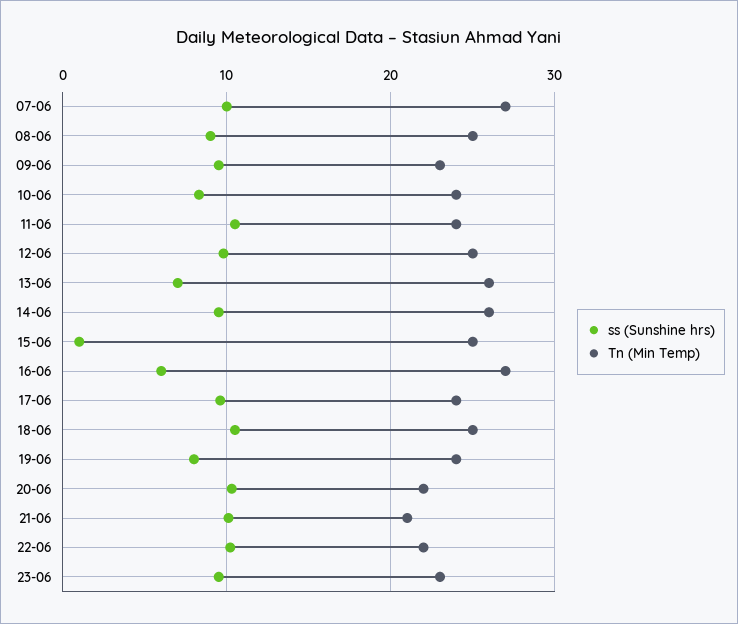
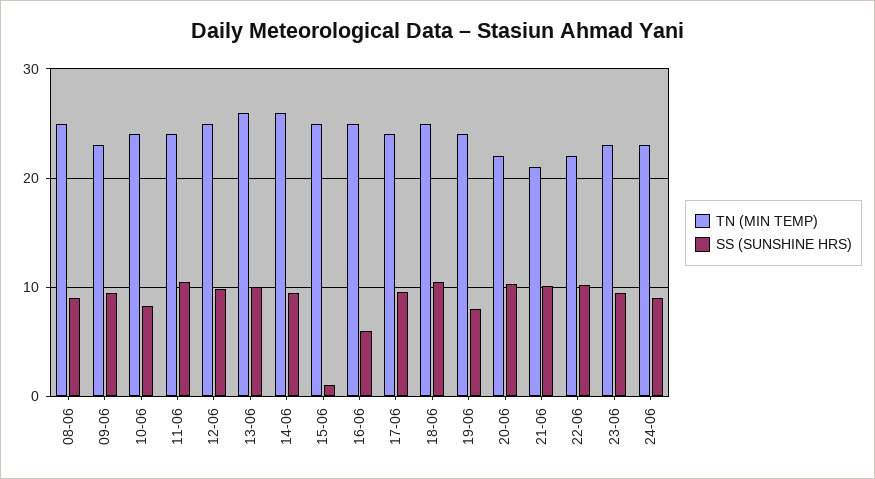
ss (Sunshine hrs), 07-06: 10 -> none
Tn (Min Temp), 07-06: 27 -> none
ss (Sunshine hrs), 13-06: 7 -> 10
Tn (Min Temp), 16-06: 27 -> 25
Tn (Min Temp), 24-06: none -> 23
ss (Sunshine hrs), 24-06: none -> 9

